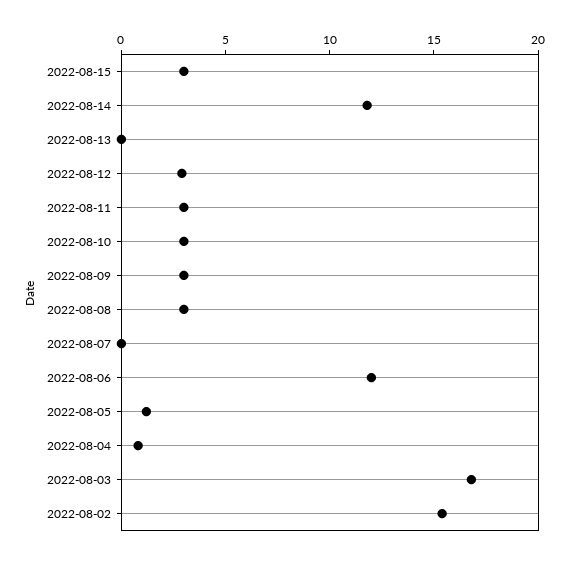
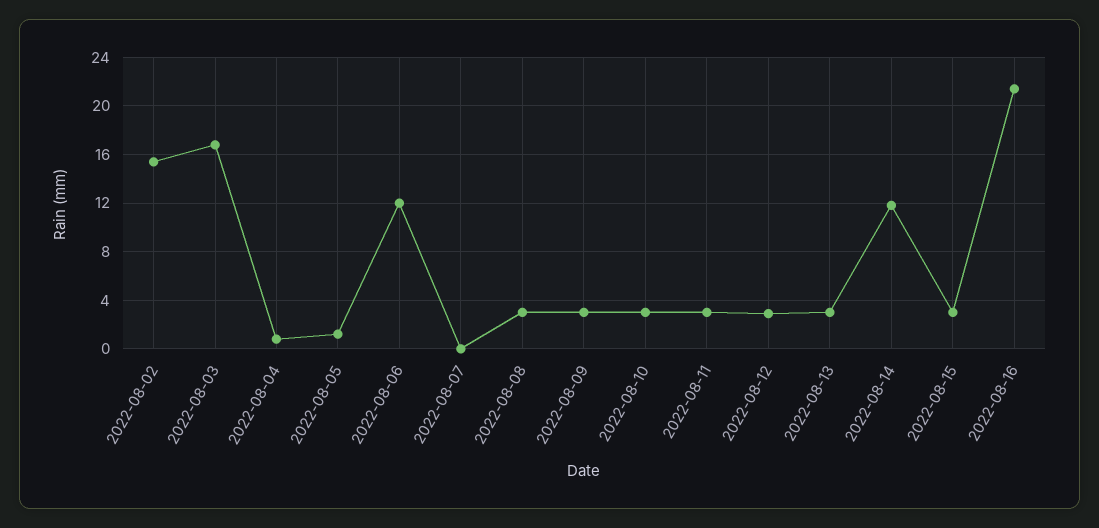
2022-08-13: 0 -> 3
2022-08-16: none -> 21.5

